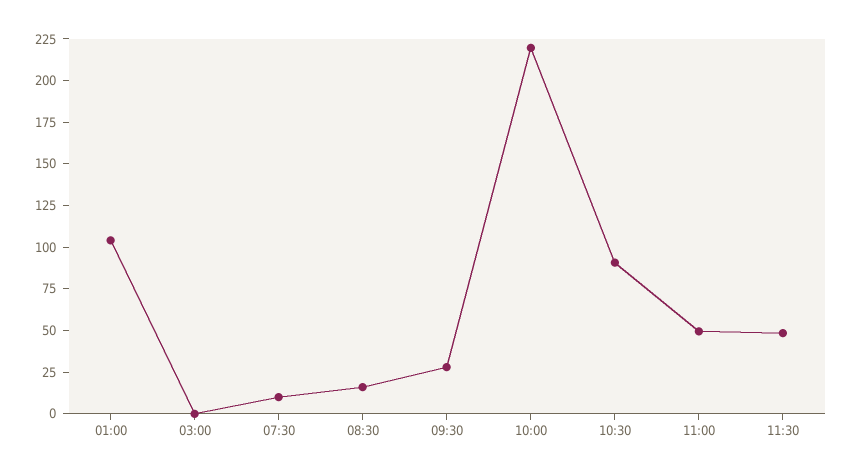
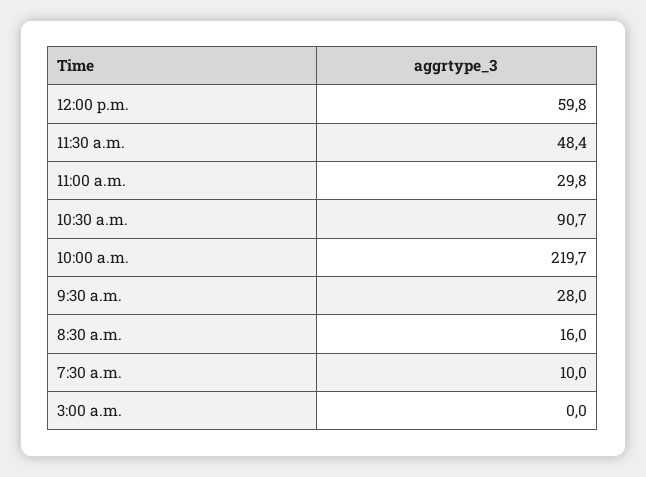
01:00: 105 -> none
11:00: 50 -> 29.8
12:00 p.m.: none -> 59.8

